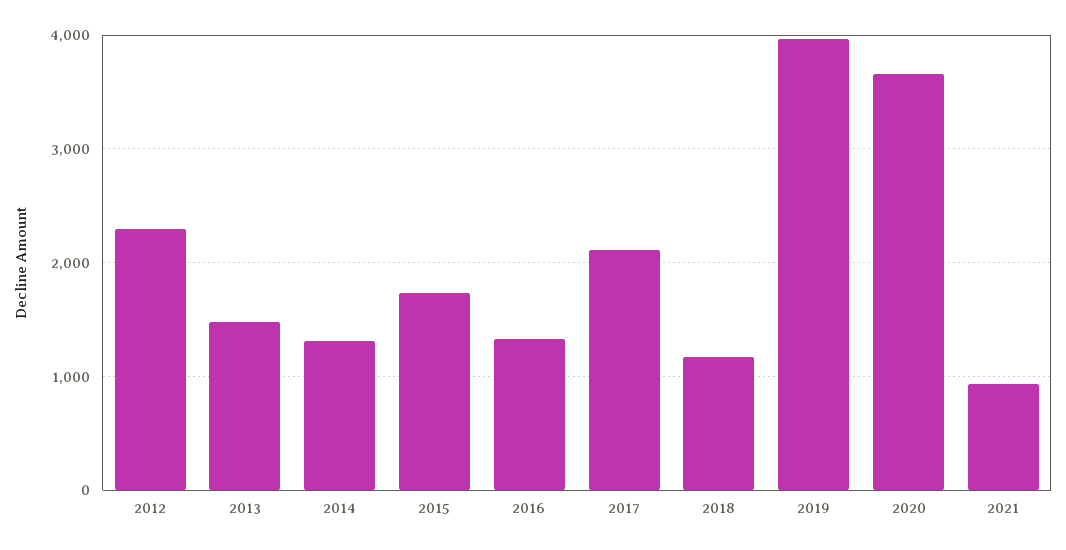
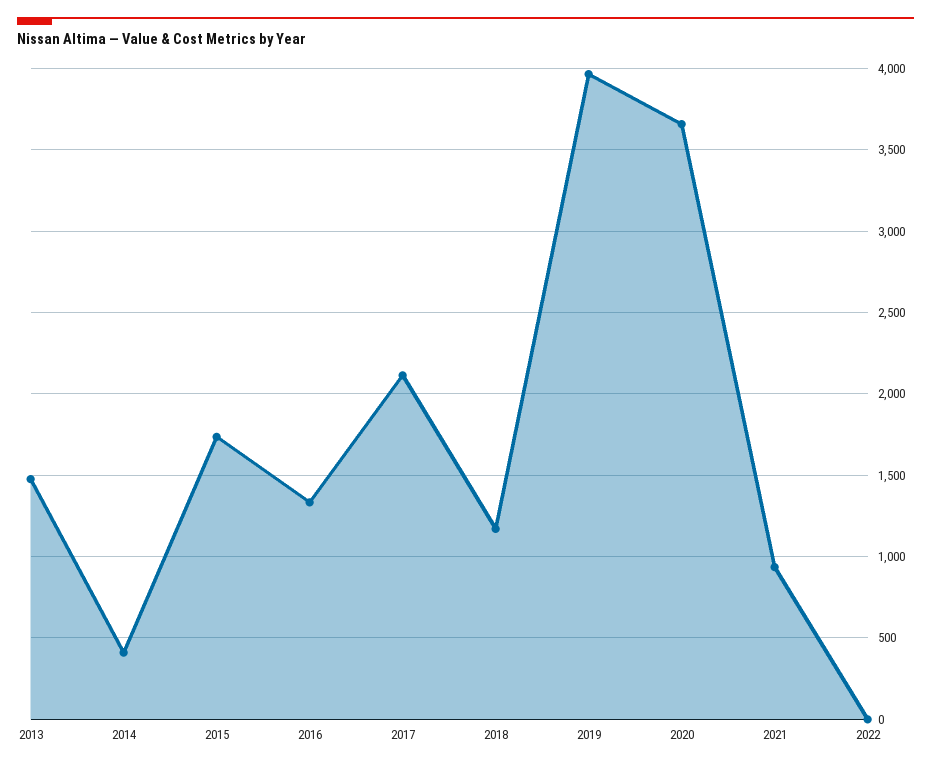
2012: 2300 -> none
2014: 1300 -> 400
2022: none -> 0

